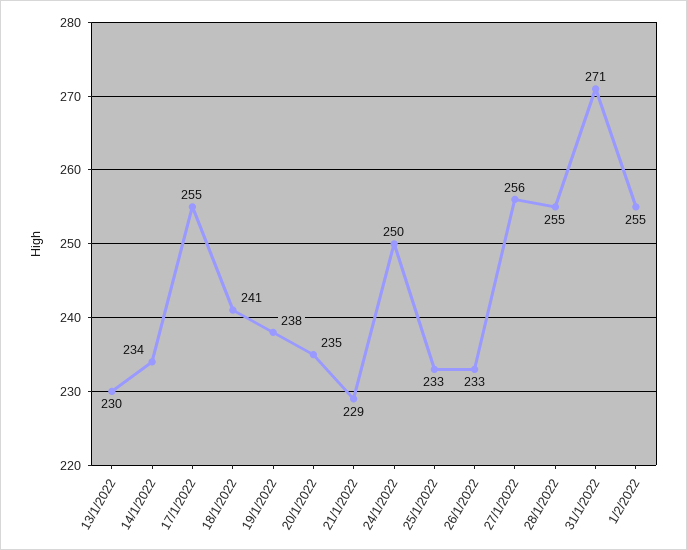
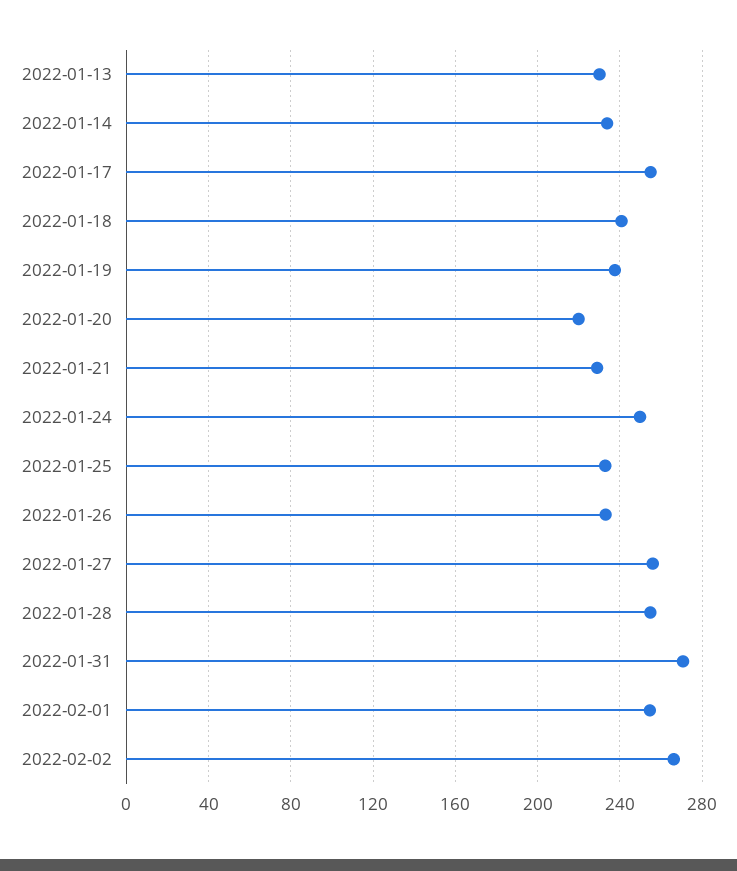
20/1/2022: 235 -> 220
2022-02-02: none -> 265

